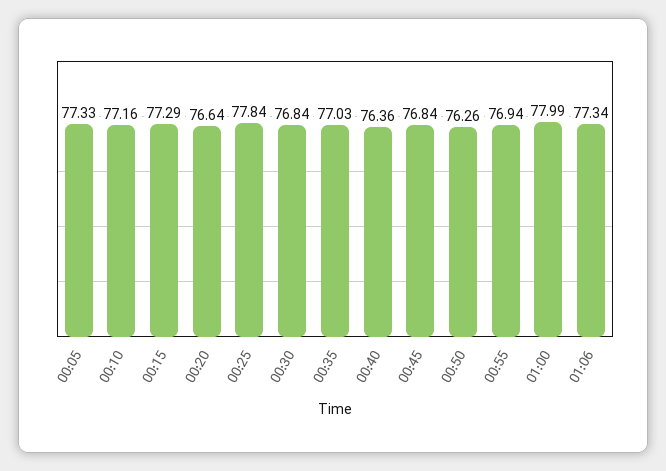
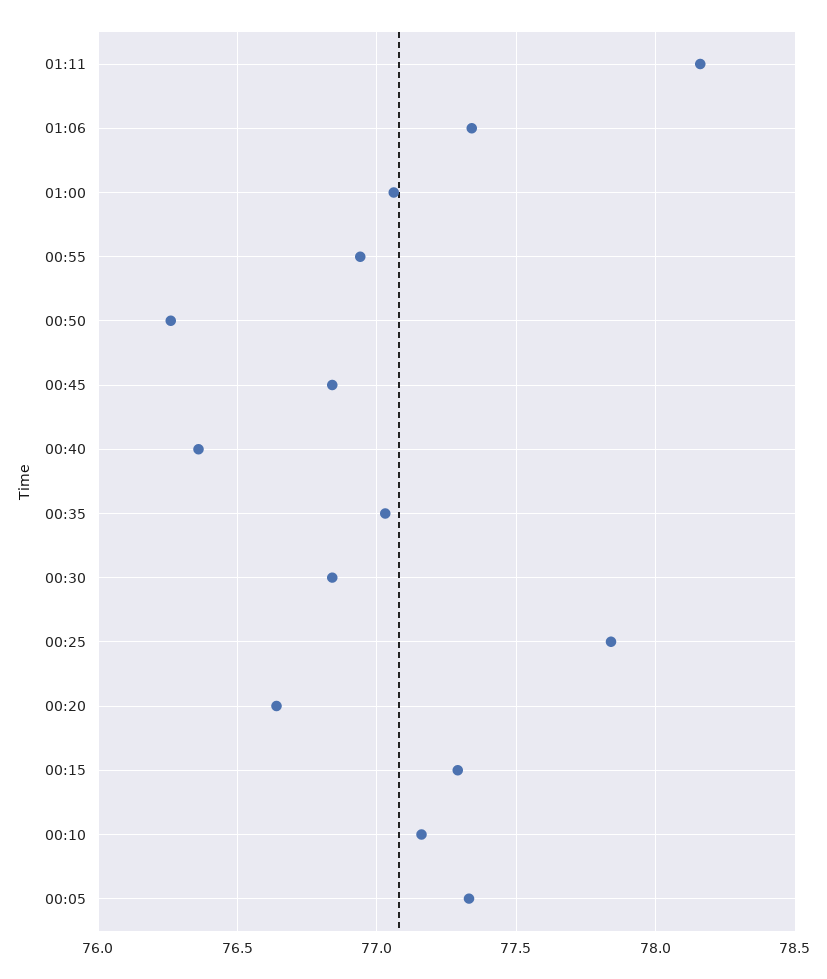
01:00: 77.99 -> 77.05
01:11: none -> 78.15

